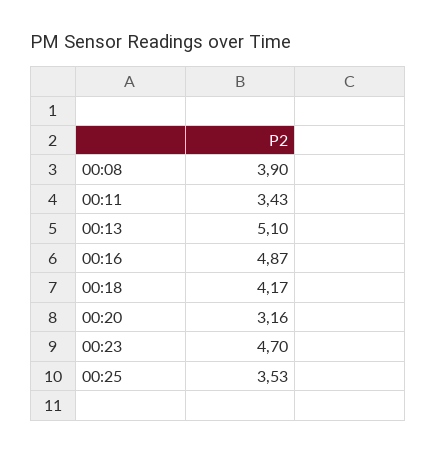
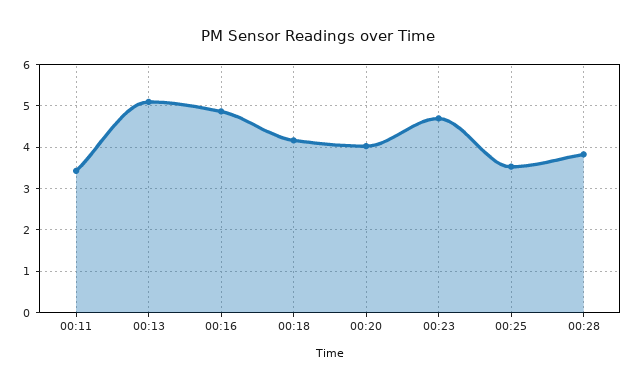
00:08: 3.9 -> none
00:20: 3.16 -> 4
00:28: none -> 3.8

